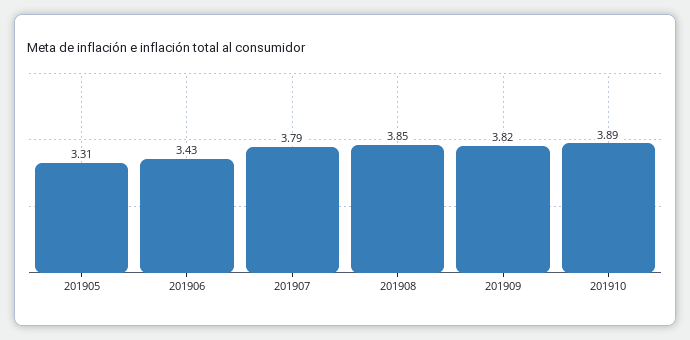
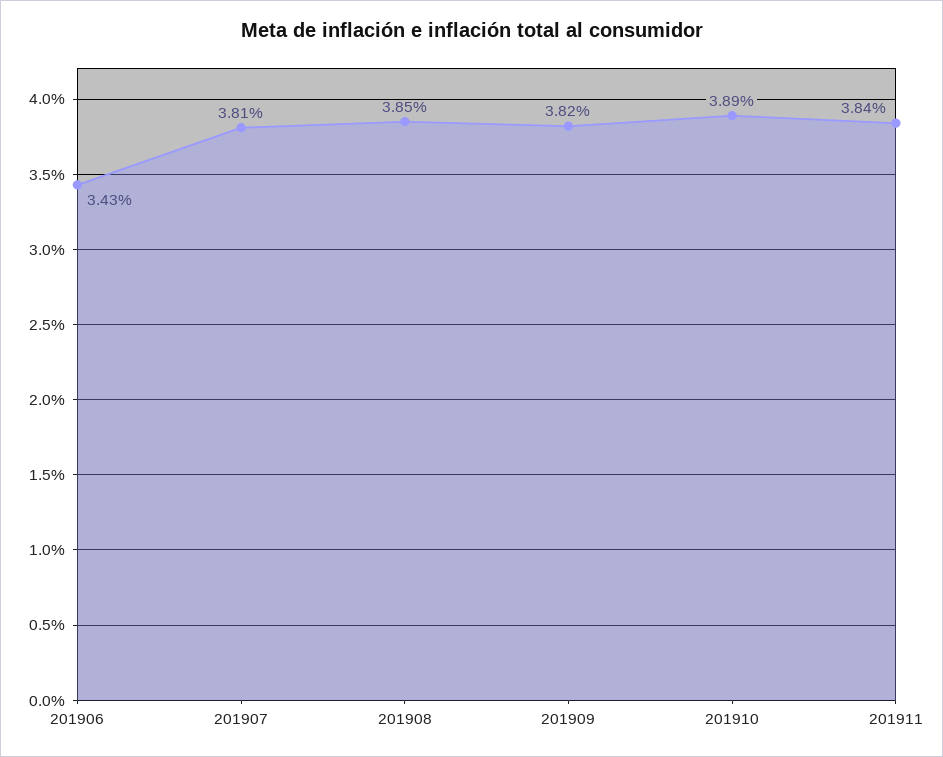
201905: 3.31 -> none
201907: 3.79 -> 3.81
201911: none -> 3.84

